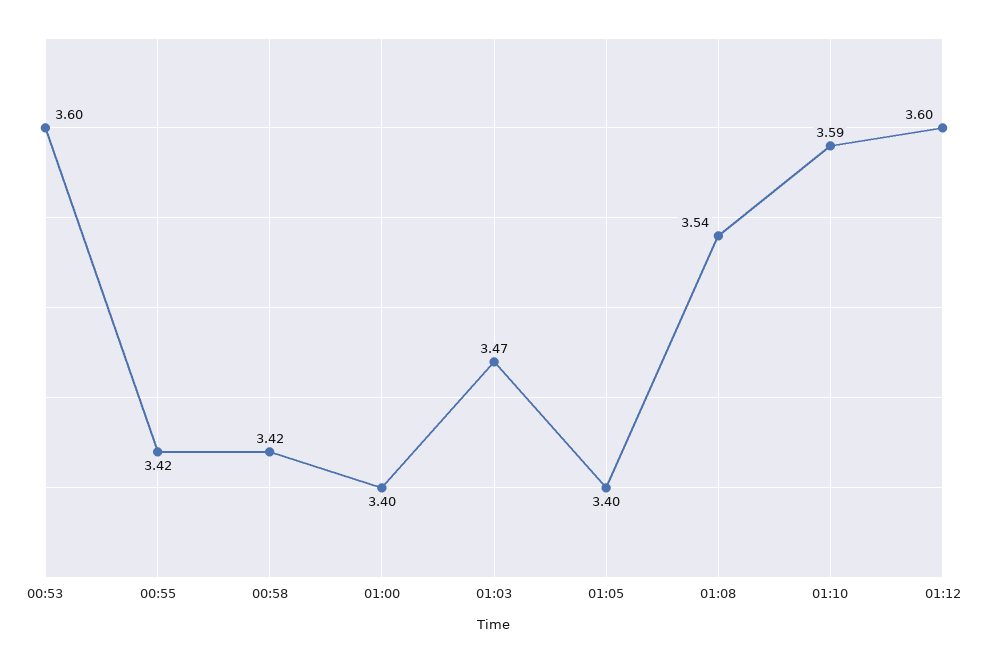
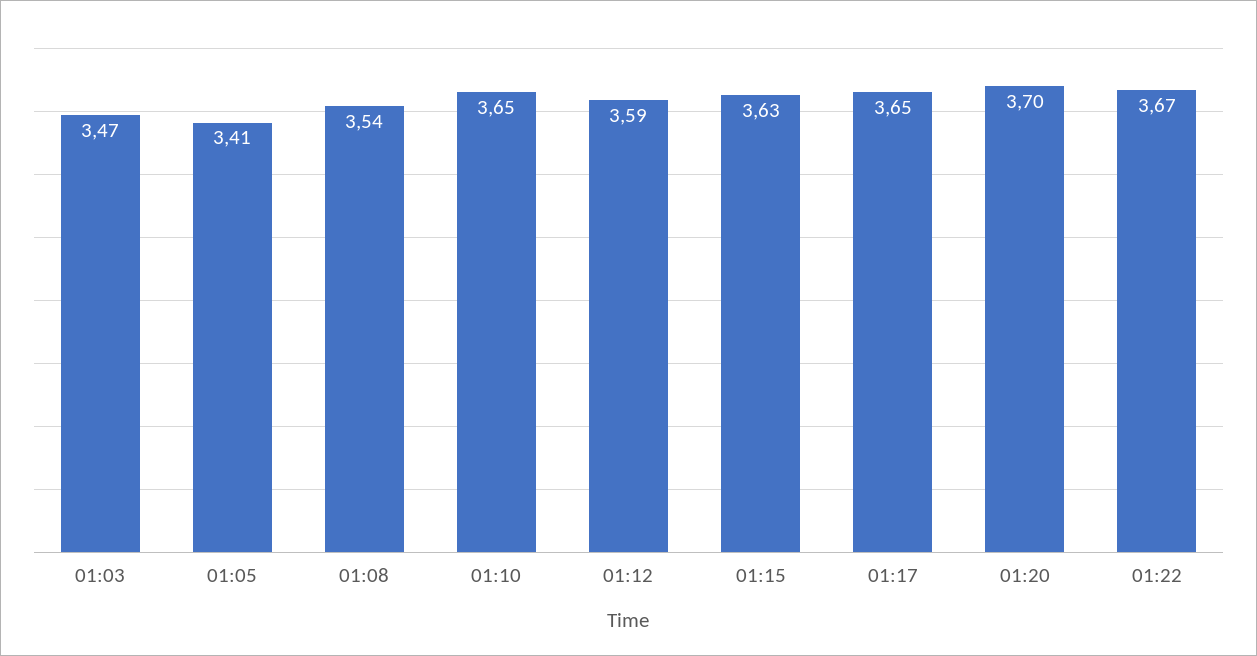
00:53: 3.6 -> none
00:55: 3.42 -> none
00:58: 3.42 -> none
01:00: 3.4 -> none
01:05: 3.4 -> 3.41
01:10: 3.59 -> 3.65
01:12: 3.6 -> 3.59
01:15: none -> 3.63
01:17: none -> 3.65
01:20: none -> 3.7
01:22: none -> 3.67

